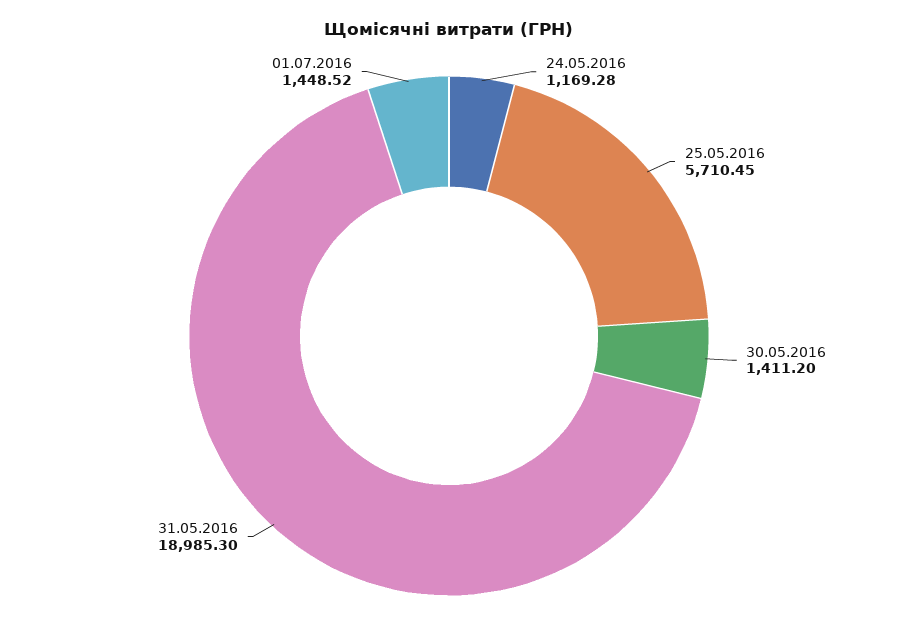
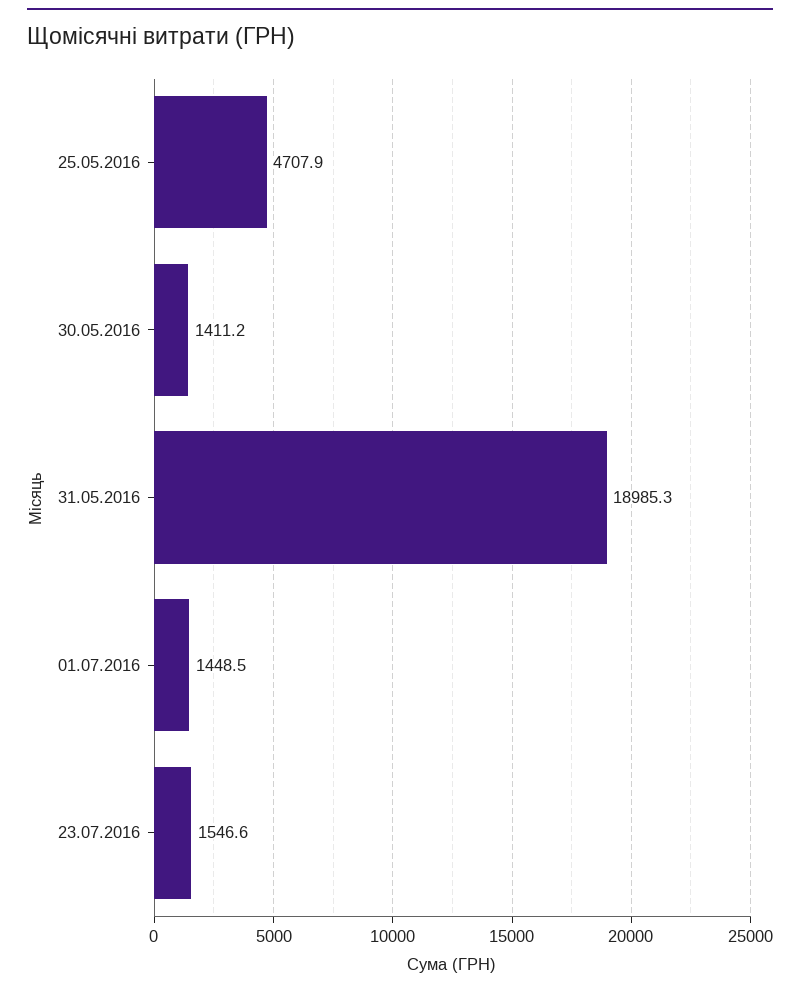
24.05.2016: 1169.28 -> none
25.05.2016: 5710.45 -> 4707.9
23.07.2016: none -> 1546.6

